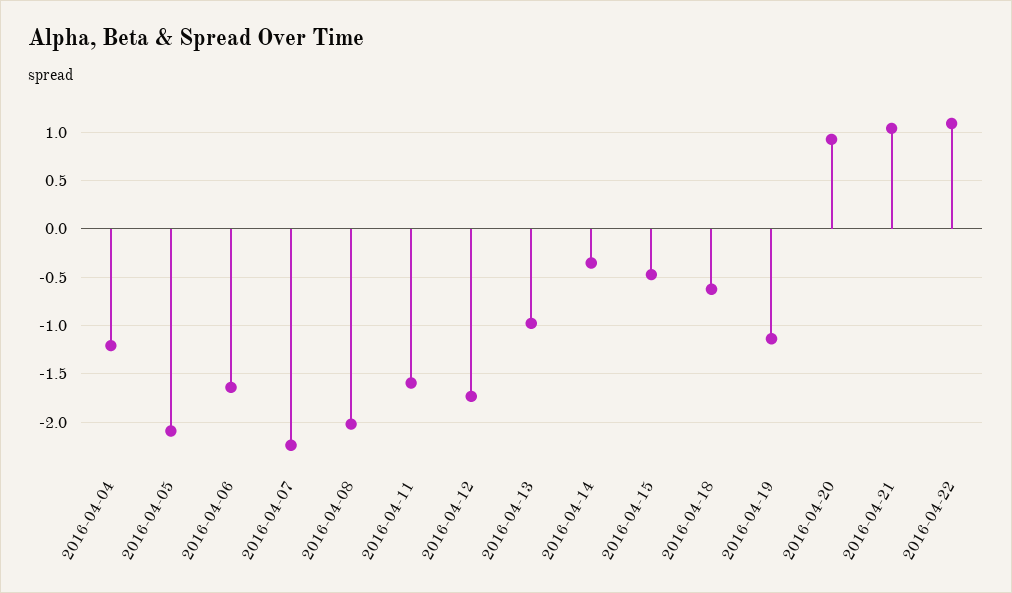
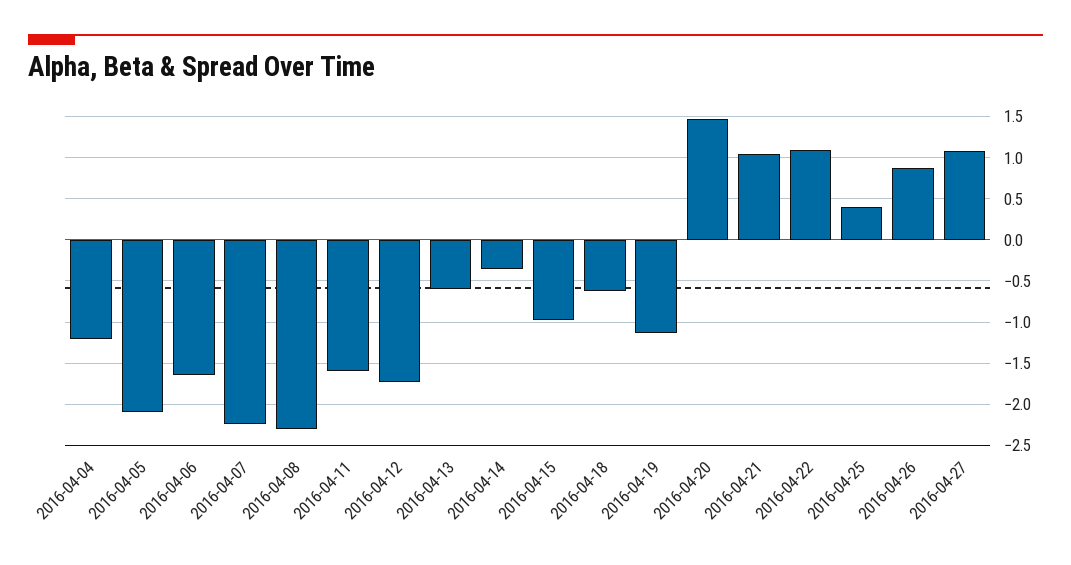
2016-04-08: -2 -> -2.3
2016-04-13: -1 -> -0.6
2016-04-15: -0.5 -> -1
2016-04-20: 0.9 -> 1.5
2016-04-25: none -> 0.4
2016-04-26: none -> 0.9
2016-04-27: none -> 1.1

